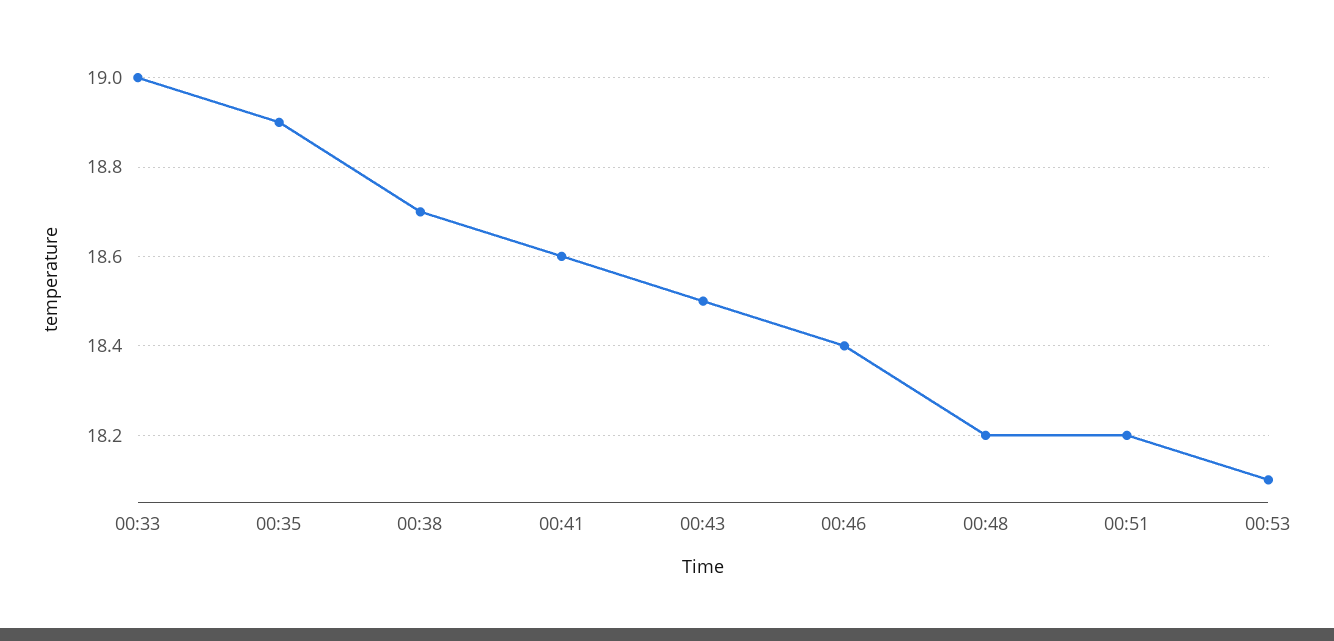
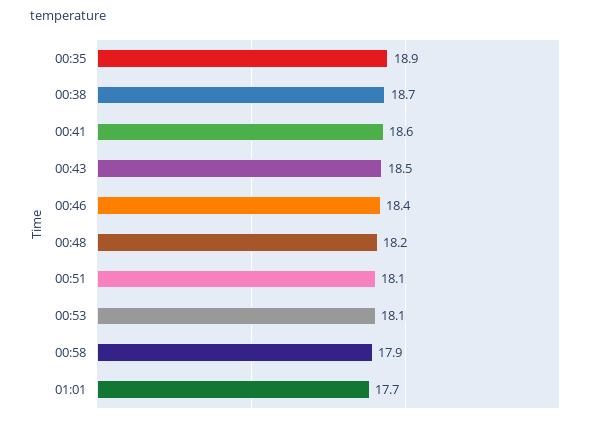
00:33: 19 -> none
00:51: 18.2 -> 18.1
00:58: none -> 17.9
01:01: none -> 17.7

